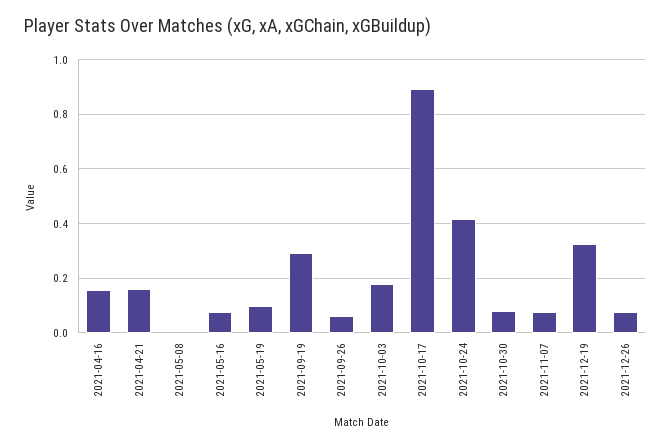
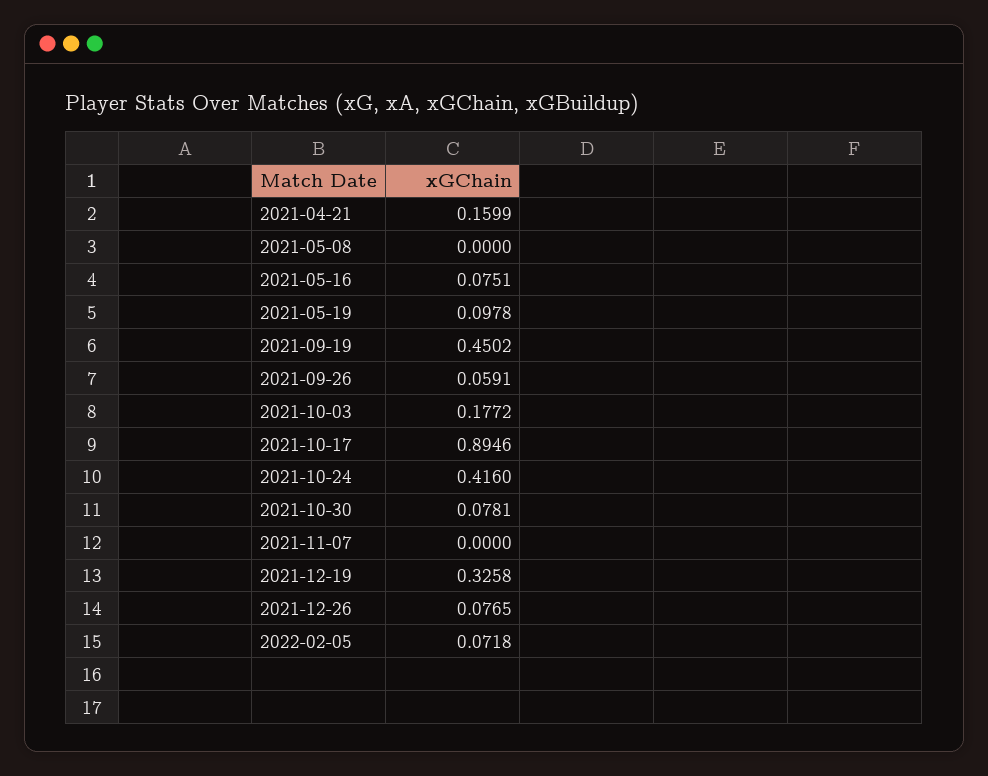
2021-04-16: 0.15 -> none
2021-09-19: 0.3 -> 0.4502
2021-11-07: 0.075 -> 0
2022-02-05: none -> 0.0718

